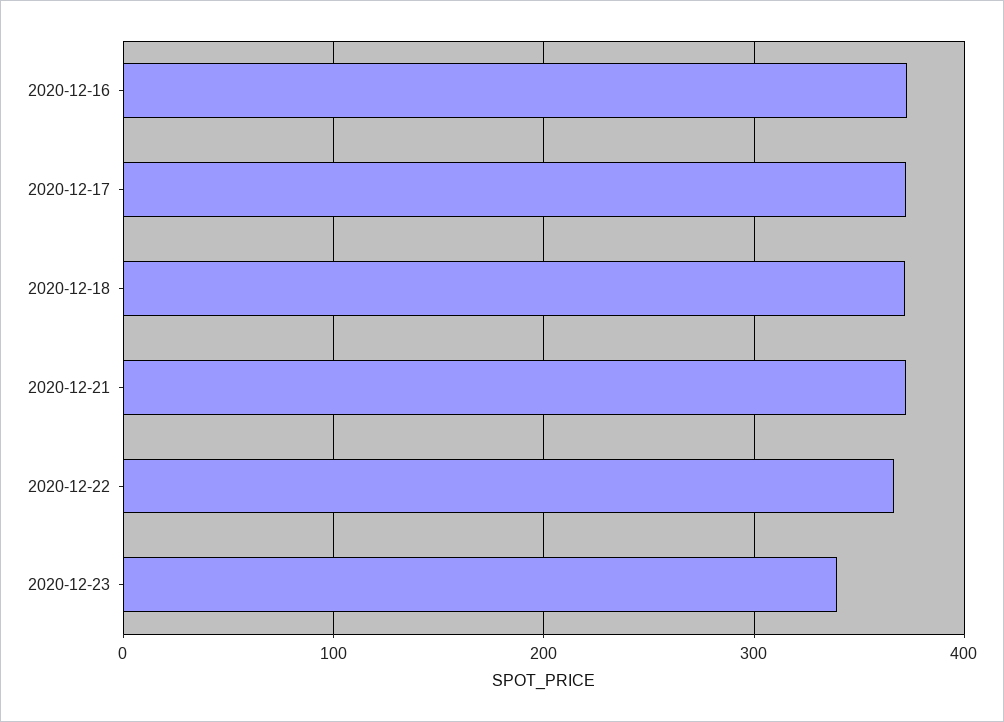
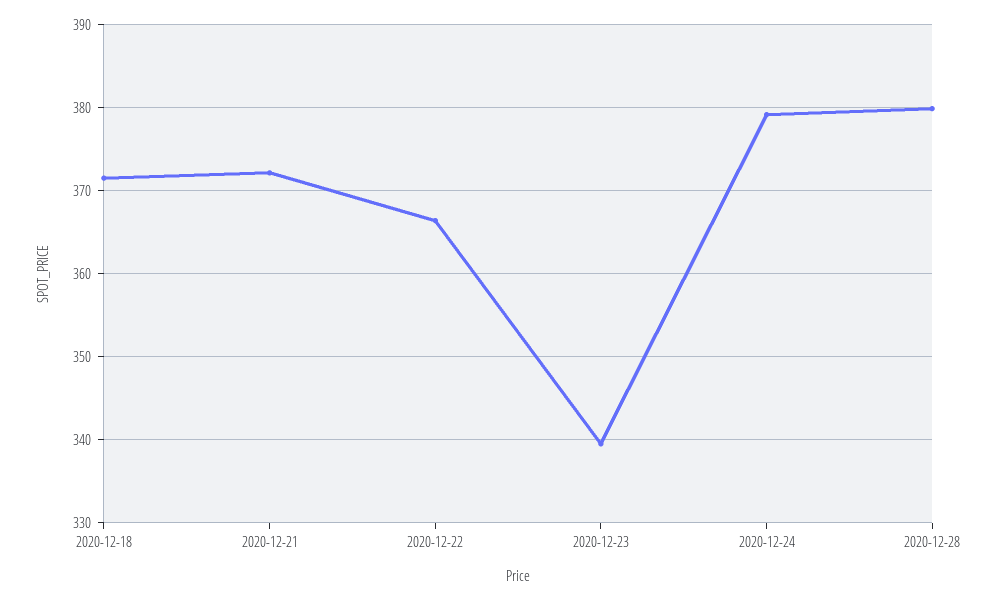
2020-12-16: 370 -> none
2020-12-17: 370 -> none
2020-12-24: none -> 379
2020-12-28: none -> 380

